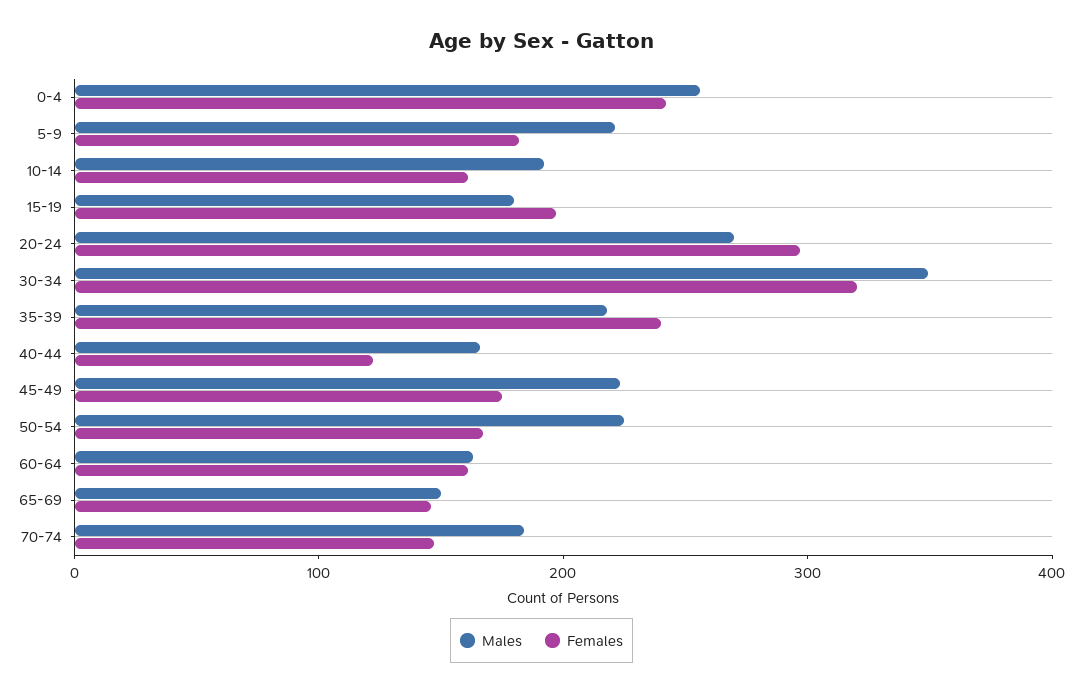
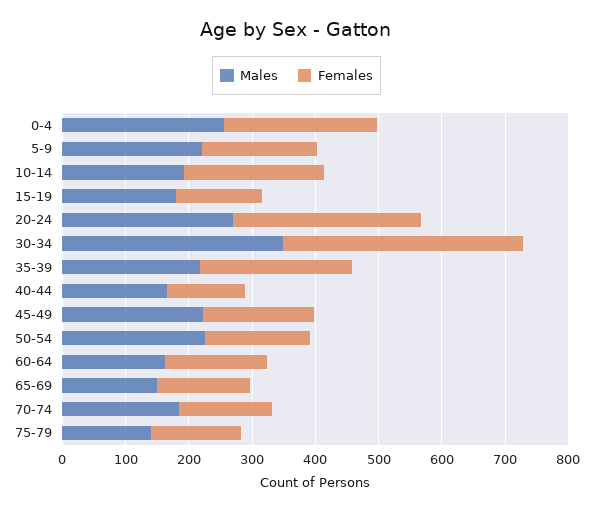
Females, 10-14: 160 -> 220
Females, 15-19: 200 -> 140
Females, 30-34: 320 -> 380
Males, 75-79: none -> 140
Females, 75-79: none -> 140

